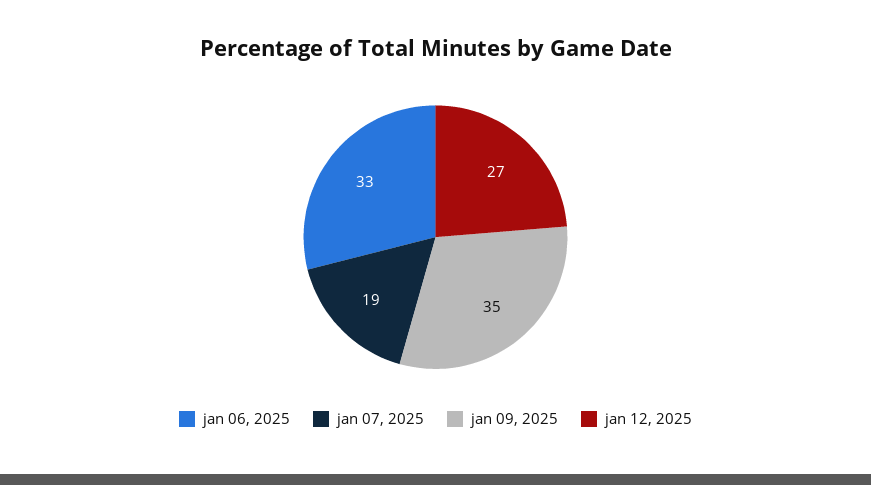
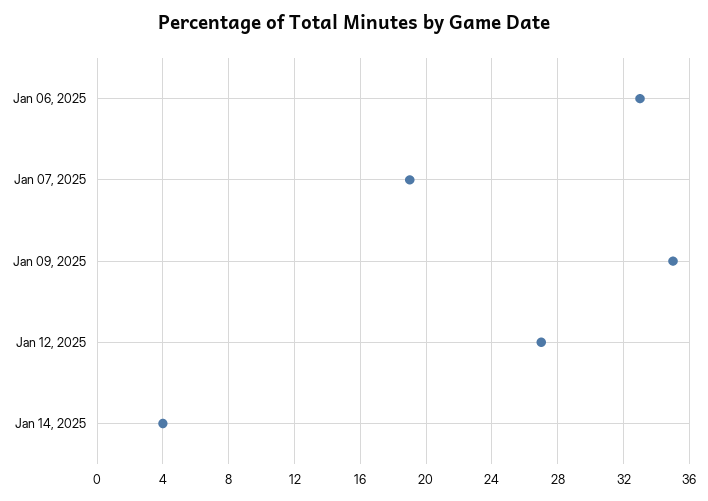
Jan 14, 2025: none -> 4

